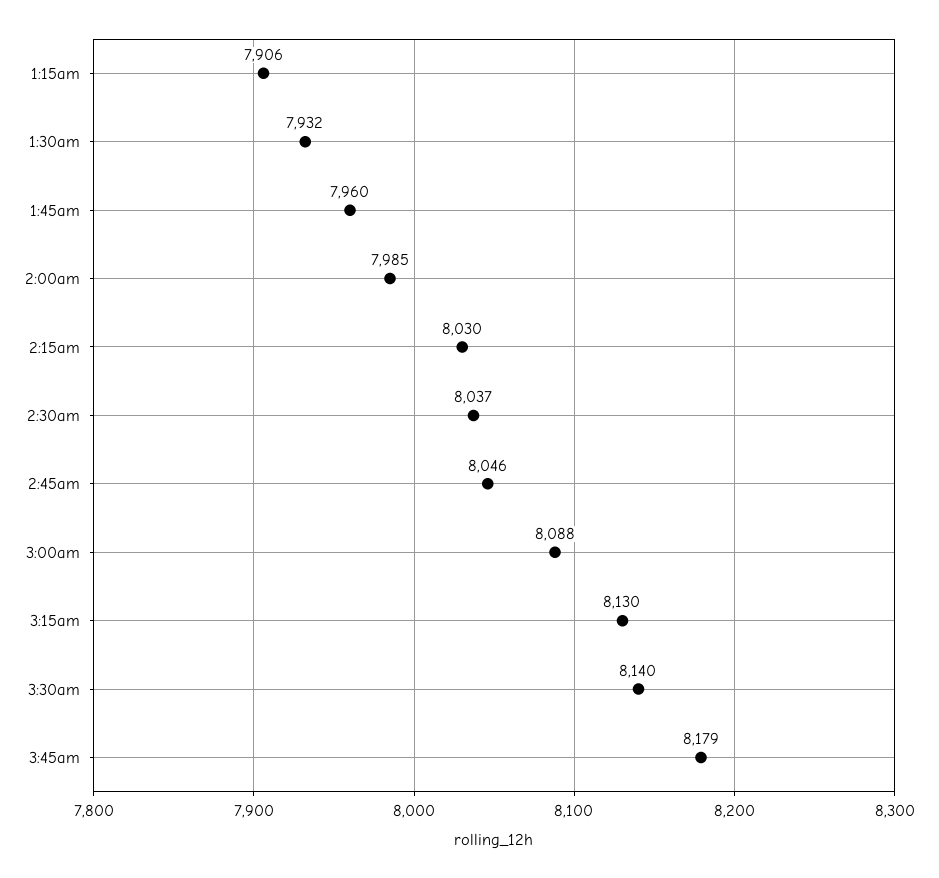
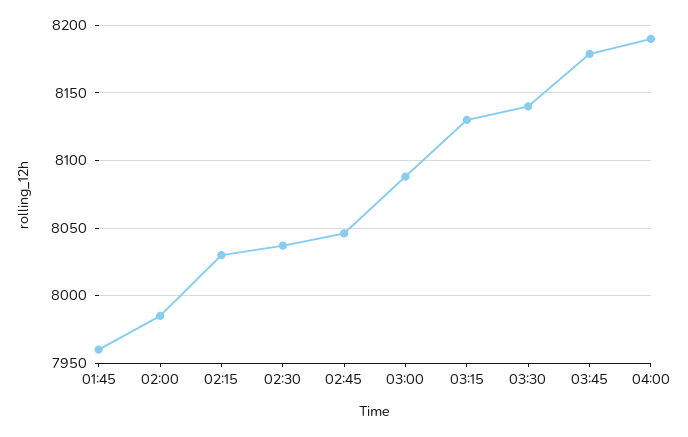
1:15am: 7906 -> none
1:30am: 7932 -> none
04:00: none -> 8190

